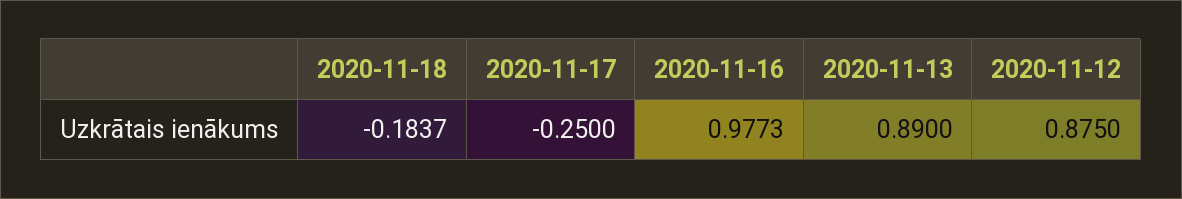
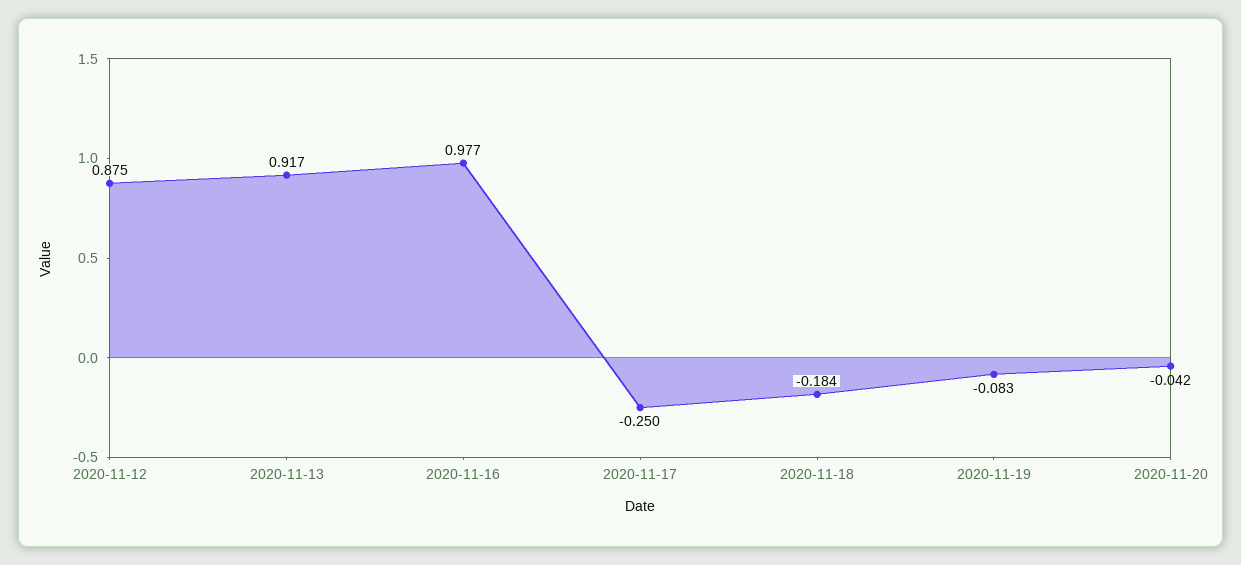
2020-11-13: 0.89 -> 0.917
2020-11-19: none -> -0.083
2020-11-20: none -> -0.042

